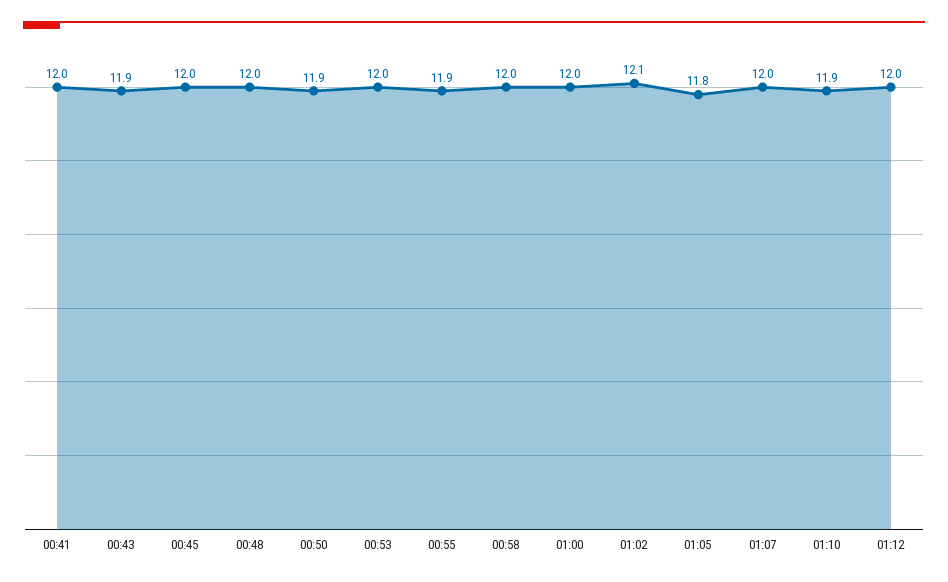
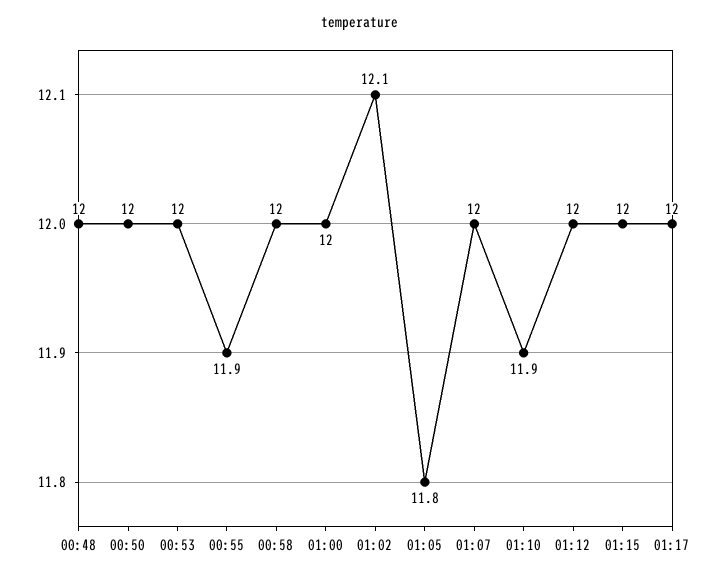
00:41: 12 -> none
00:43: 11.9 -> none
00:45: 12 -> none
00:50: 11.9 -> 12
01:15: none -> 12
01:17: none -> 12

